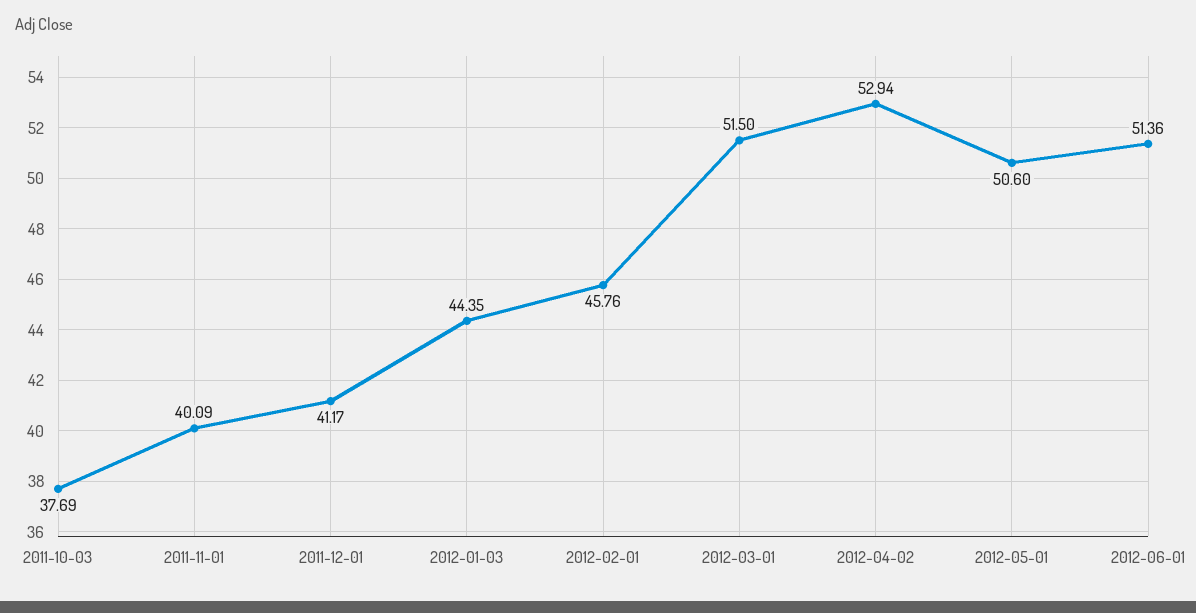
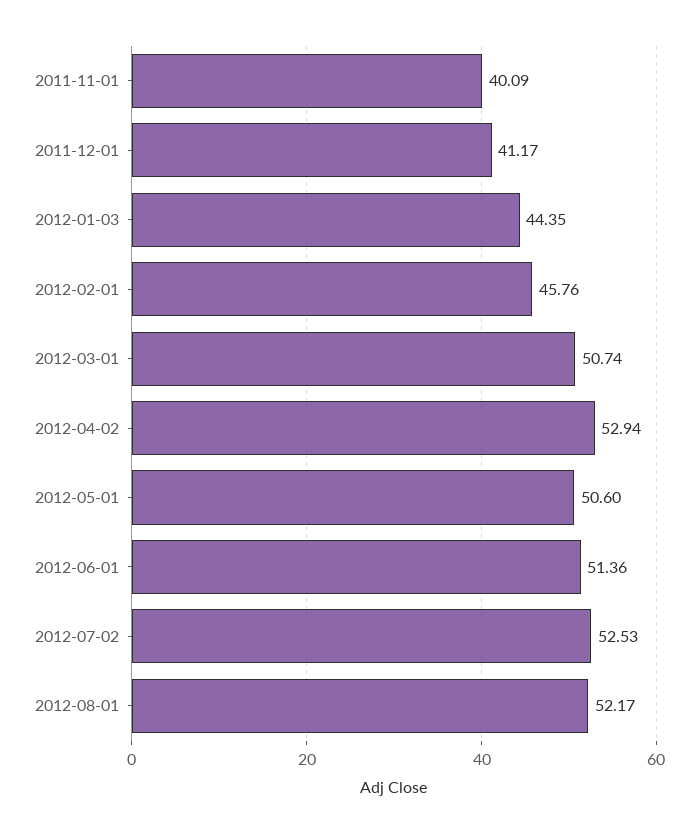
2011-10-03: 37.69 -> none
2012-03-01: 51.5 -> 50.74
2012-07-02: none -> 52.53
2012-08-01: none -> 52.17

